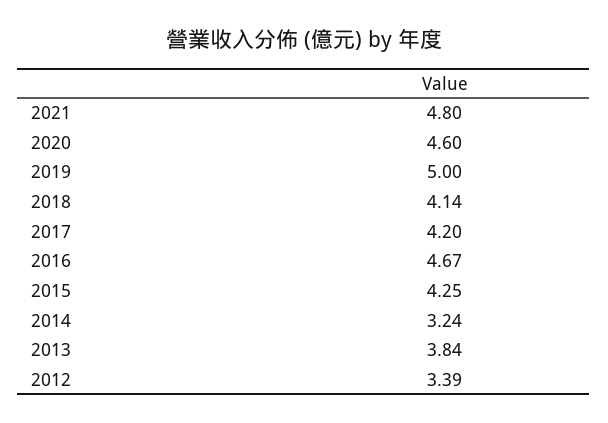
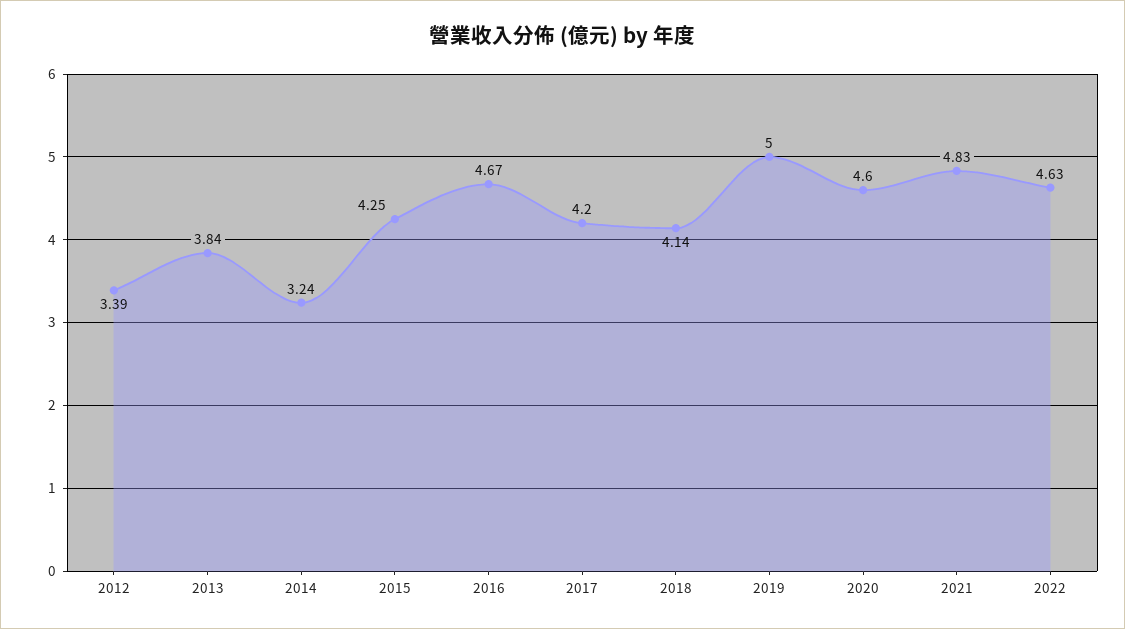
2021: 4.8 -> 4.83
2022: none -> 4.63

